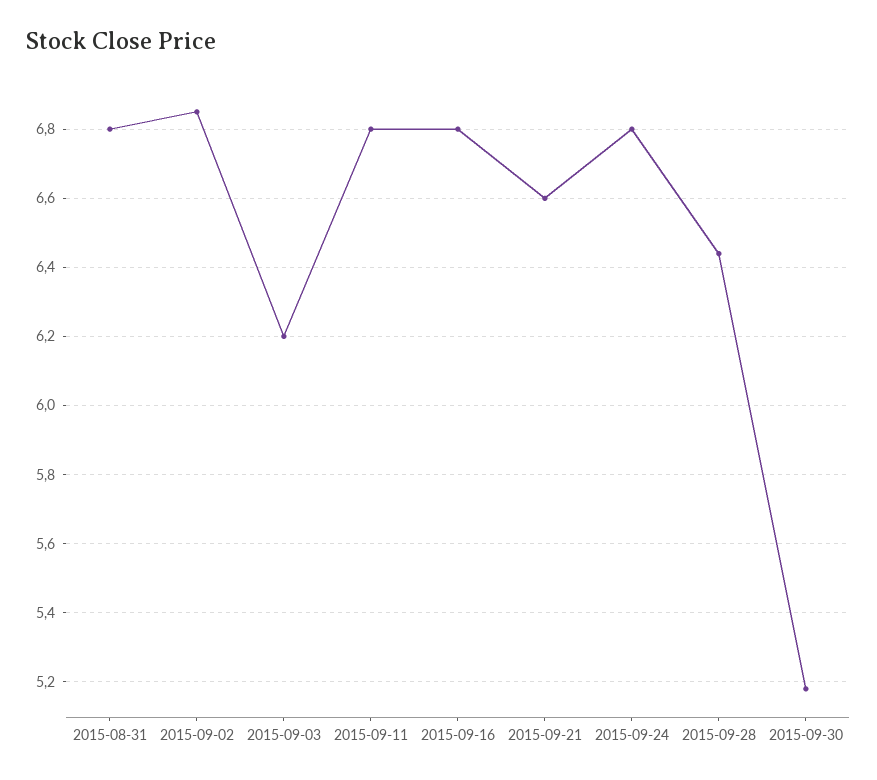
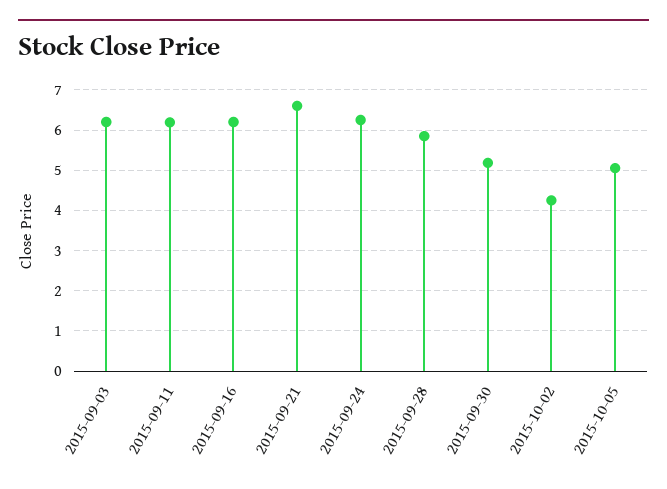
2015-08-31: 6.8 -> none
2015-09-02: 6.85 -> none
2015-09-11: 6.8 -> 6.2
2015-09-16: 6.8 -> 6.2
2015-09-24: 6.8 -> 6.2
2015-09-28: 6.45 -> 5.8
2015-10-02: none -> 4.2
2015-10-05: none -> 5

